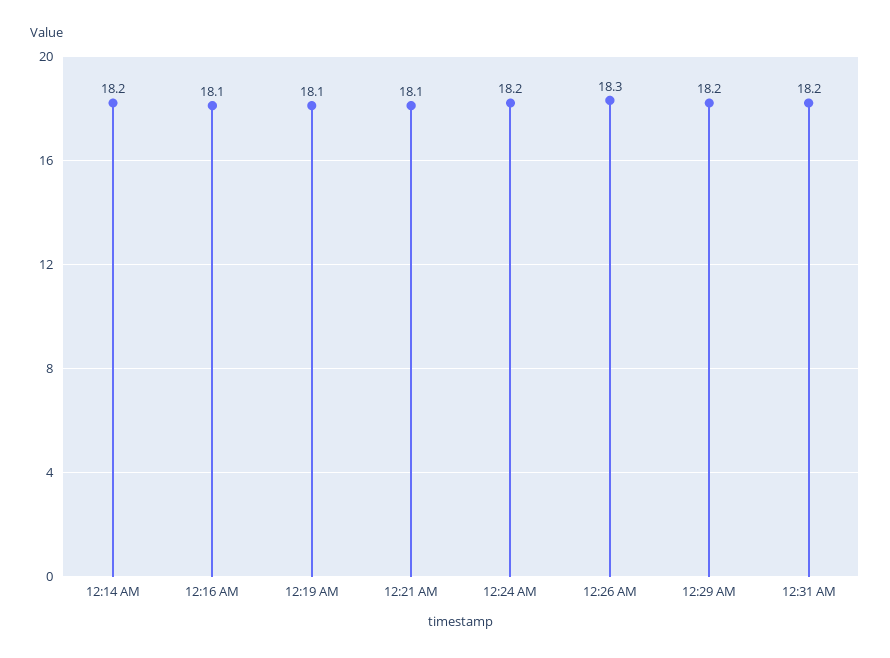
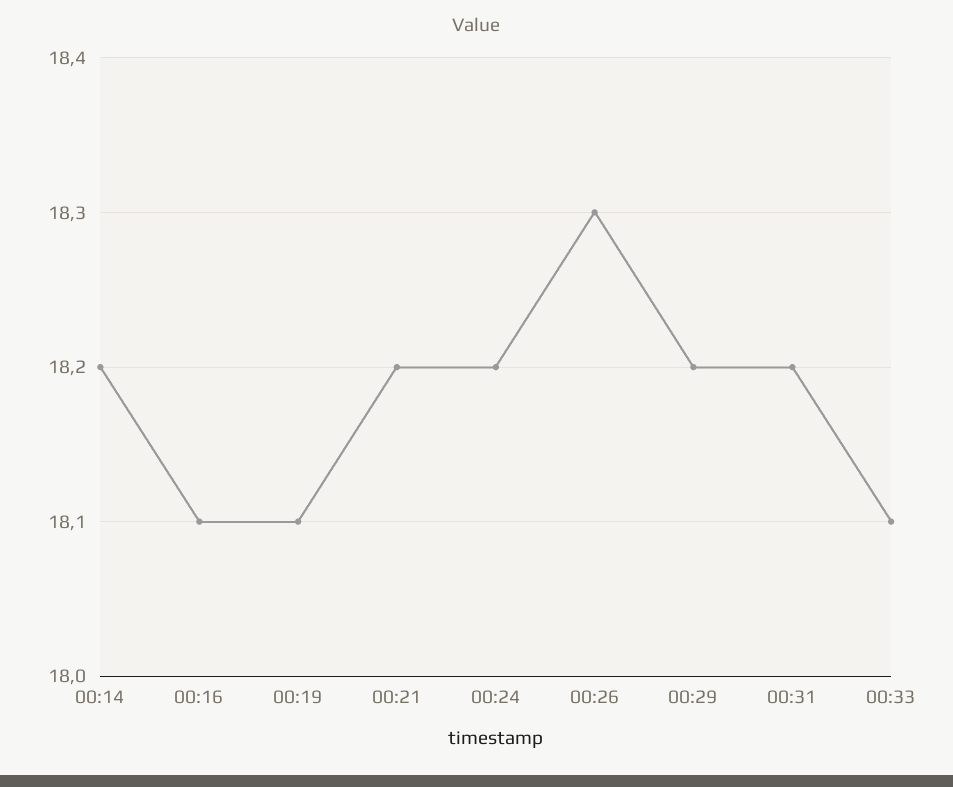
12:21 AM: 18.1 -> 18.2
00:33: none -> 18.1

